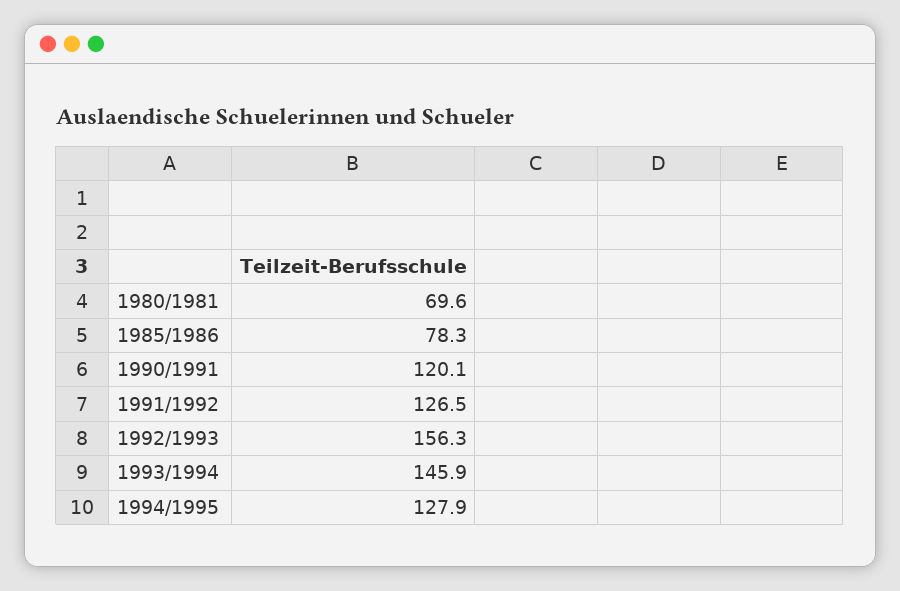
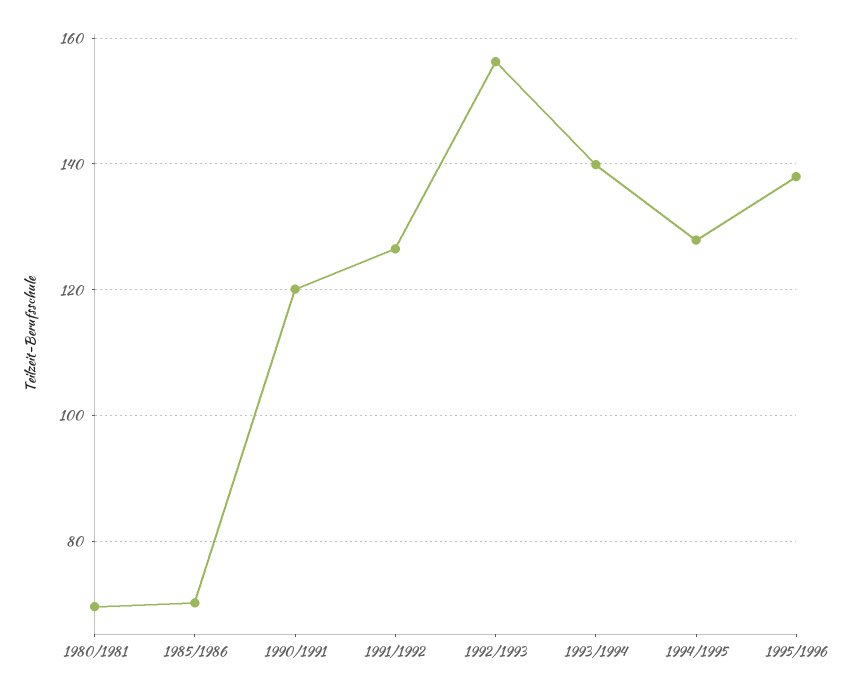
1985/1986: 78.3 -> 70
1993/1994: 145.9 -> 140
1995/1996: none -> 138

